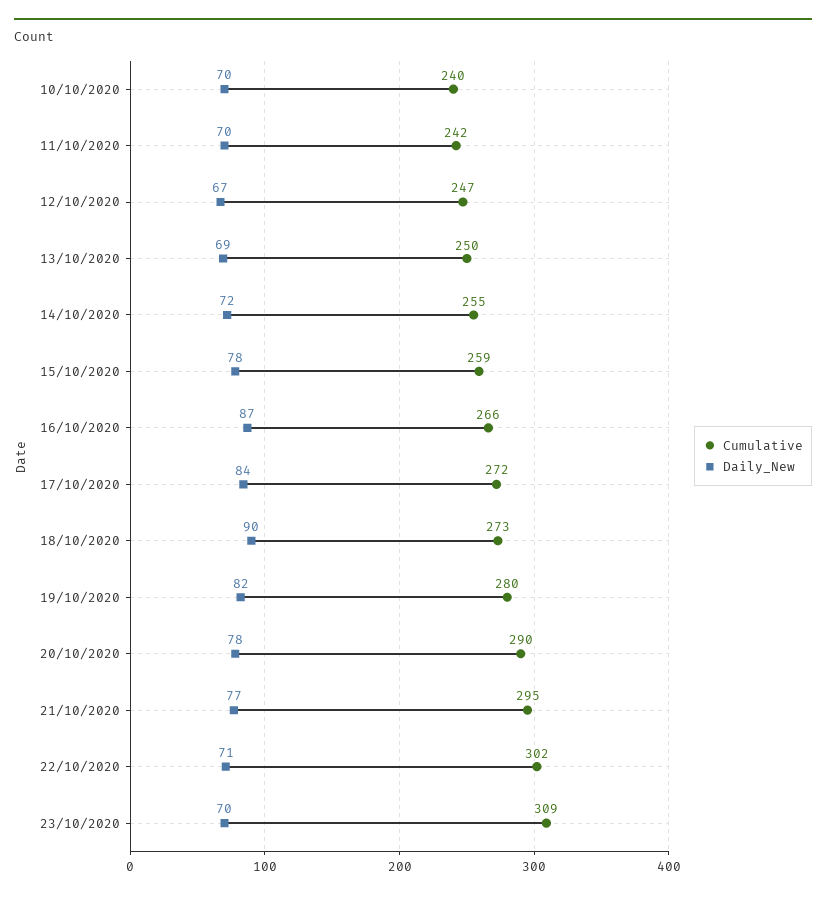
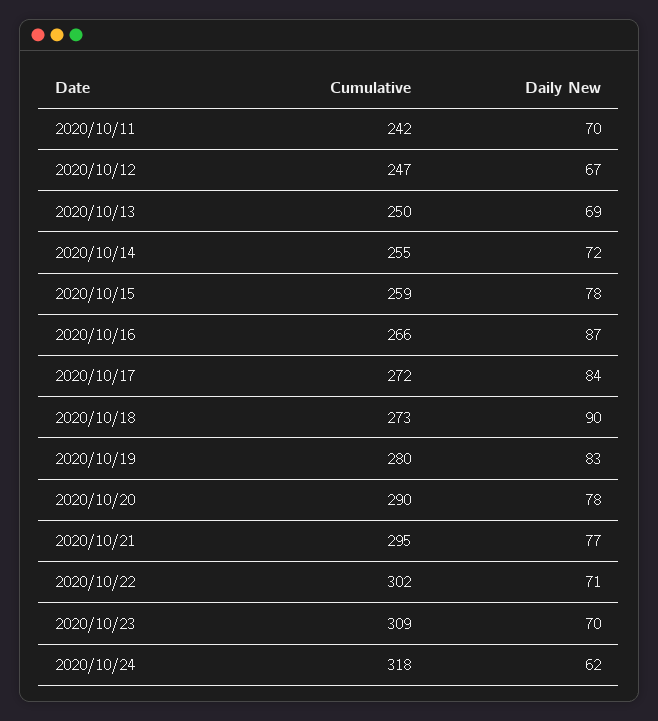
Cumulative, 10/10/2020: 240 -> none
Daily_New, 10/10/2020: 70 -> none
Daily_New, 19/10/2020: 82 -> 83
Cumulative, 2020/10/24: none -> 318
Daily_New, 2020/10/24: none -> 62

